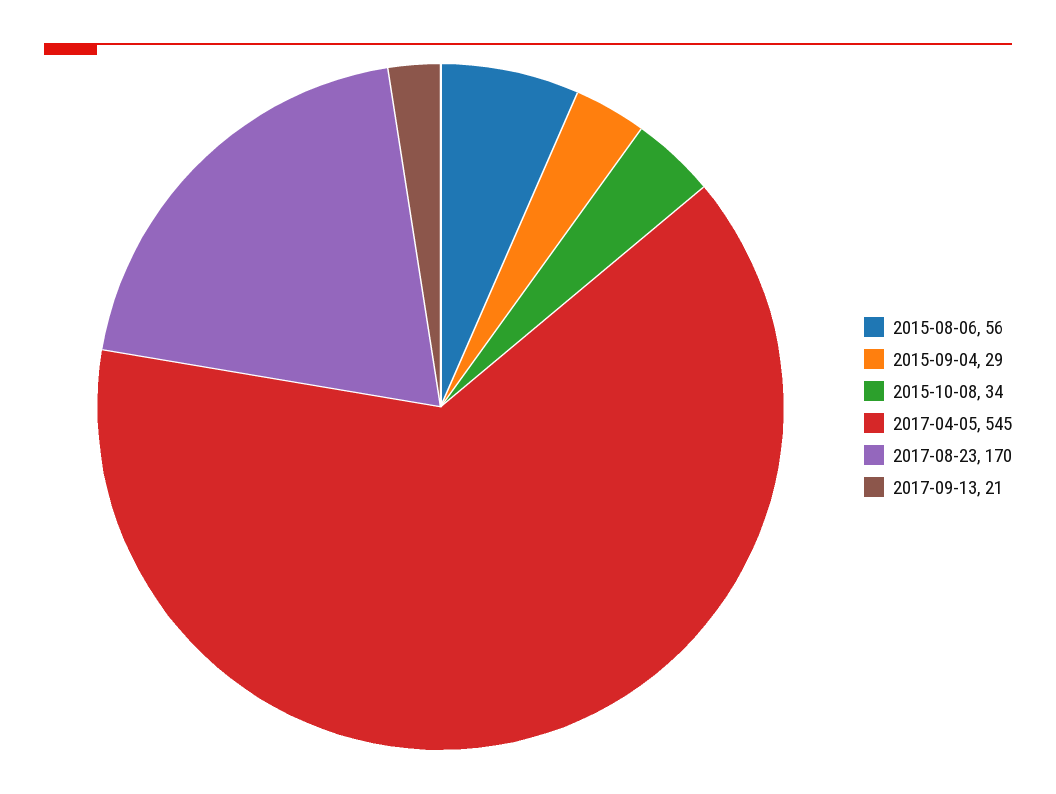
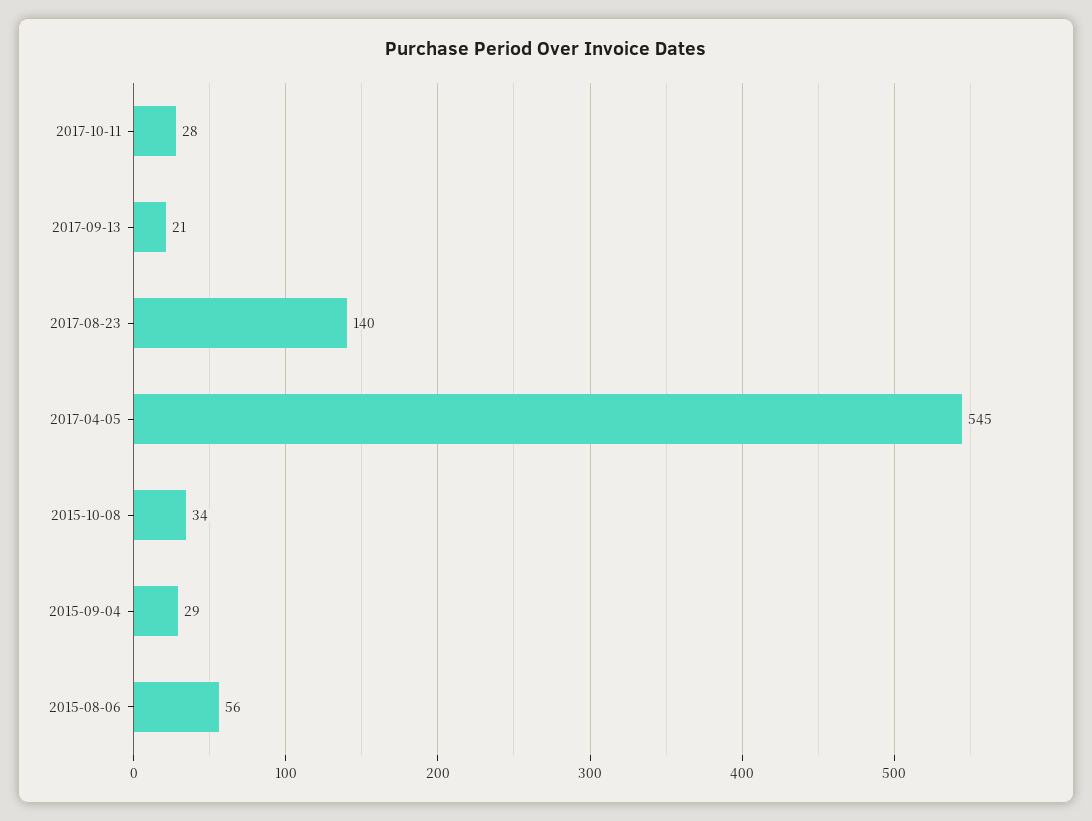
2017-08-23: 170 -> 140
2017-10-11: none -> 28

